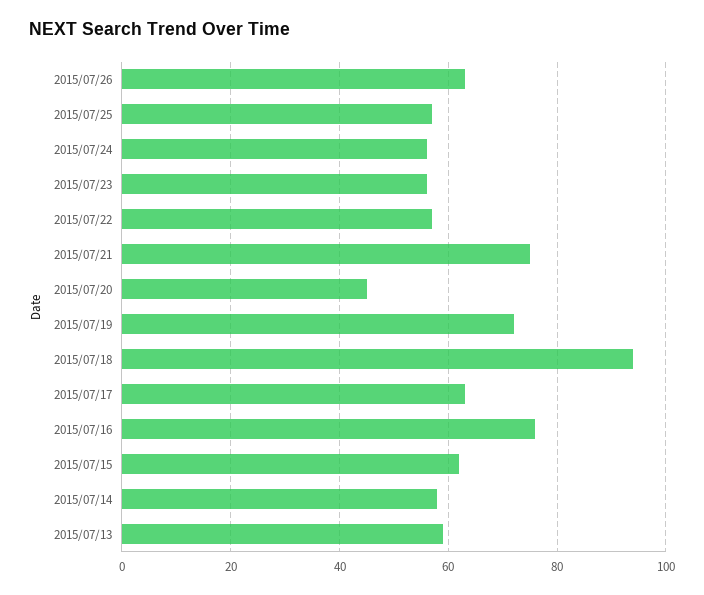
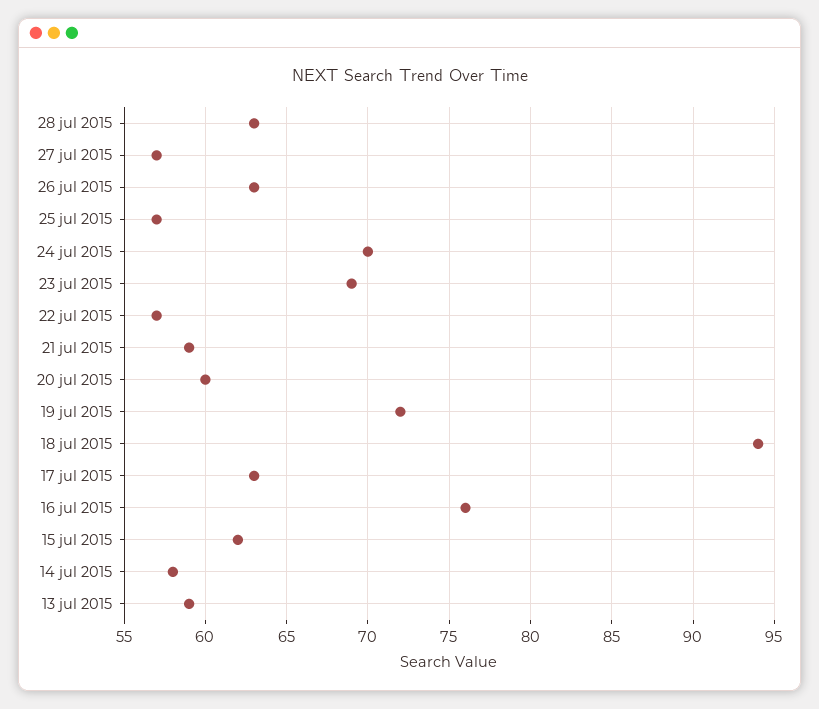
2015/07/24: 55 -> 70
2015/07/23: 55 -> 69
2015/07/21: 75 -> 59
2015/07/20: 45 -> 60
28 jul 2015: none -> 63
27 jul 2015: none -> 57

